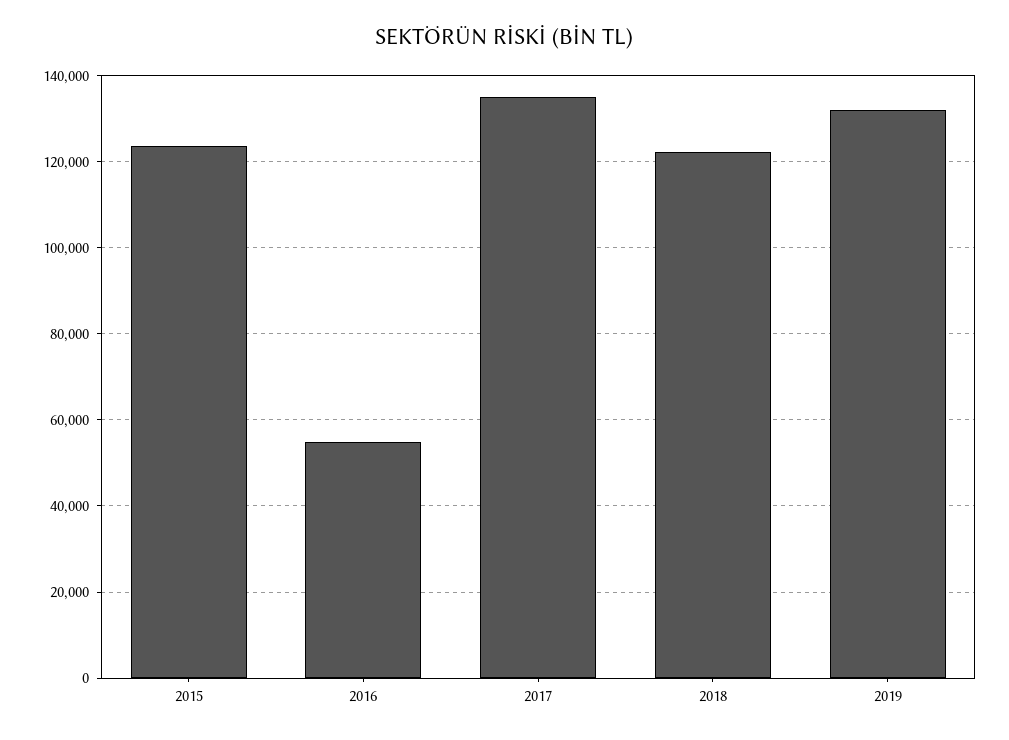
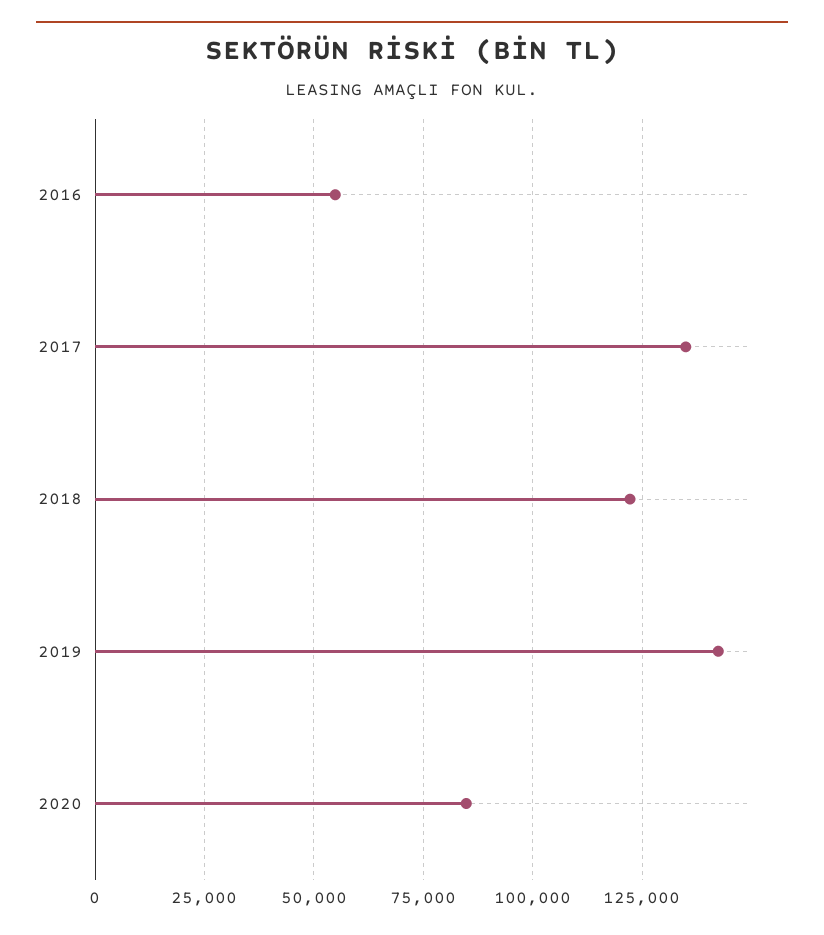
2015: 124000 -> none
2019: 132000 -> 142500
2020: none -> 85000

